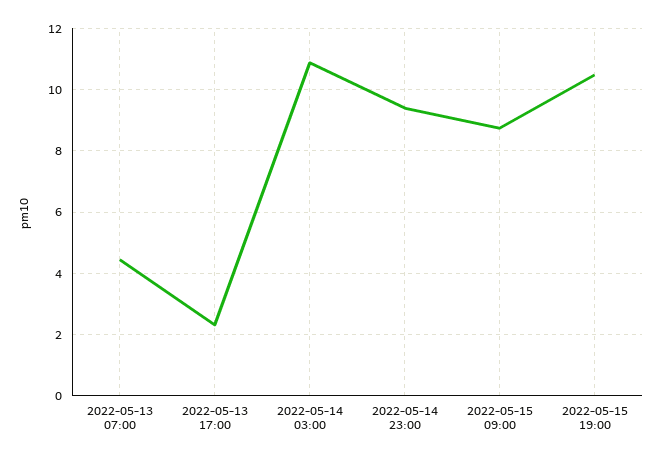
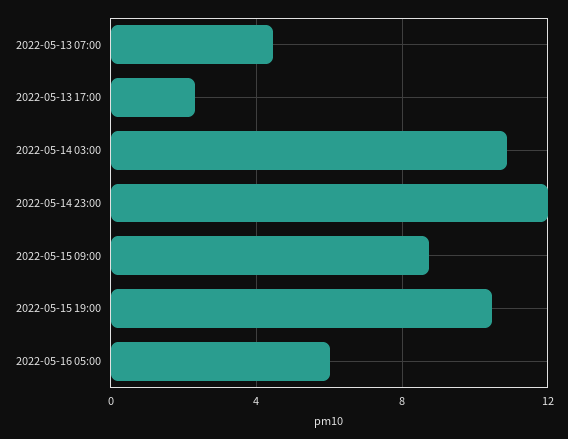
2022-05-14 23:00: 9.4 -> 12
2022-05-16 05:00: none -> 6

